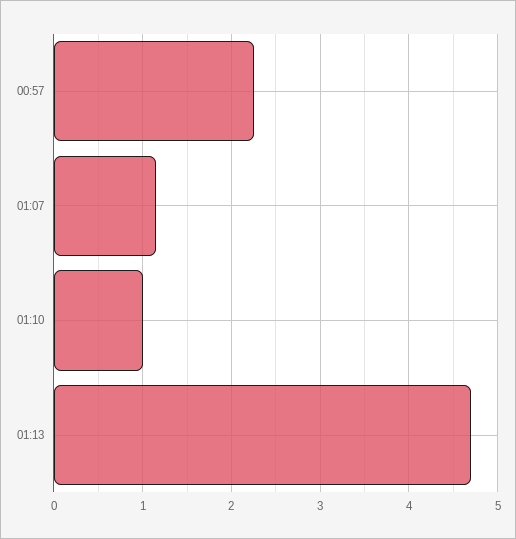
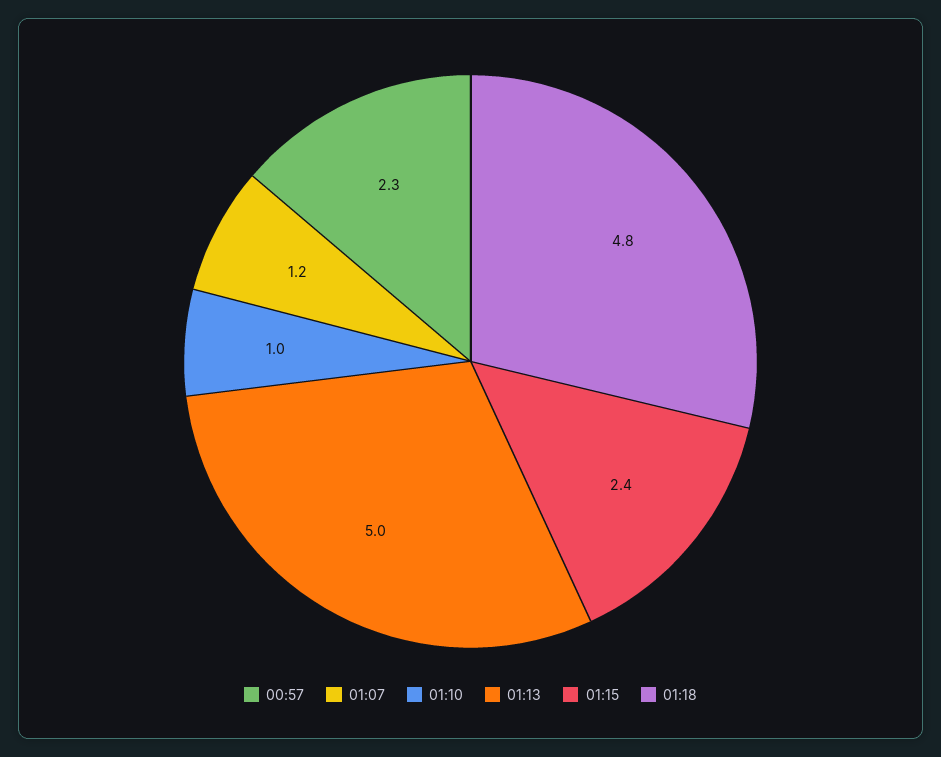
01:13: 4.7 -> 5
01:15: none -> 2.4
01:18: none -> 4.8

